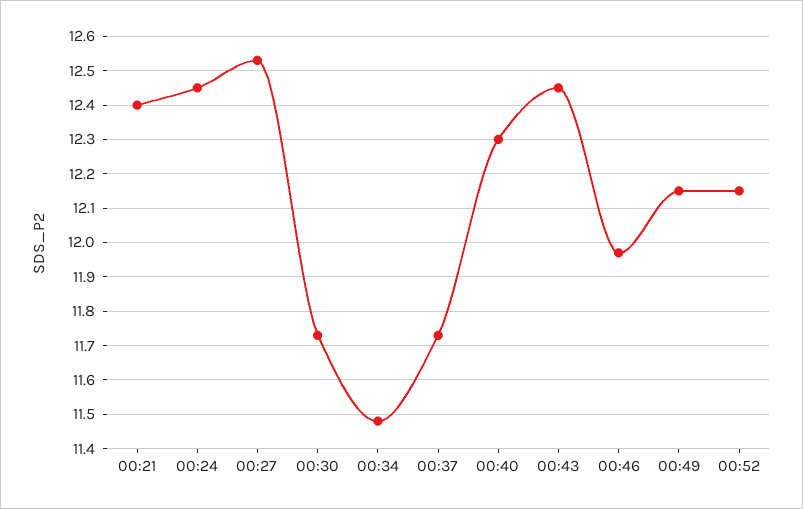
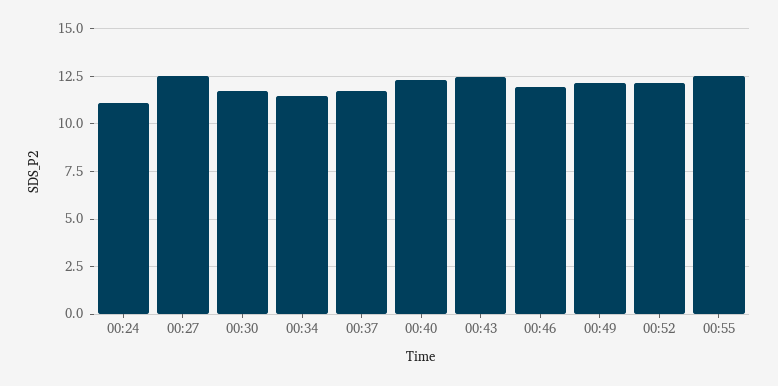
00:21: 12.4 -> none
00:24: 12.45 -> 11
00:55: none -> 12.5

